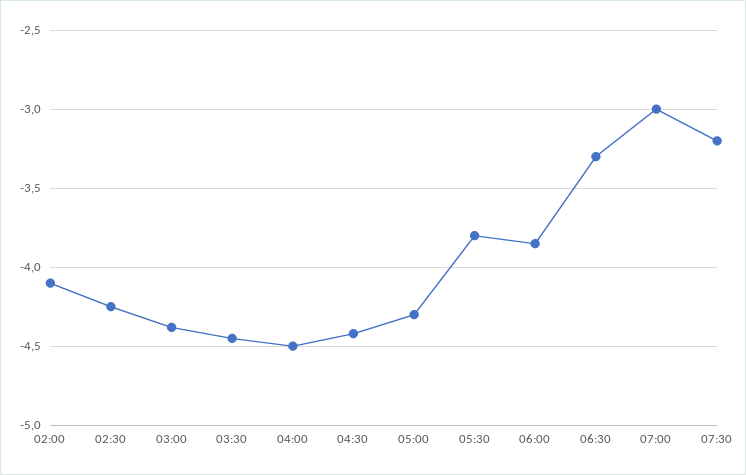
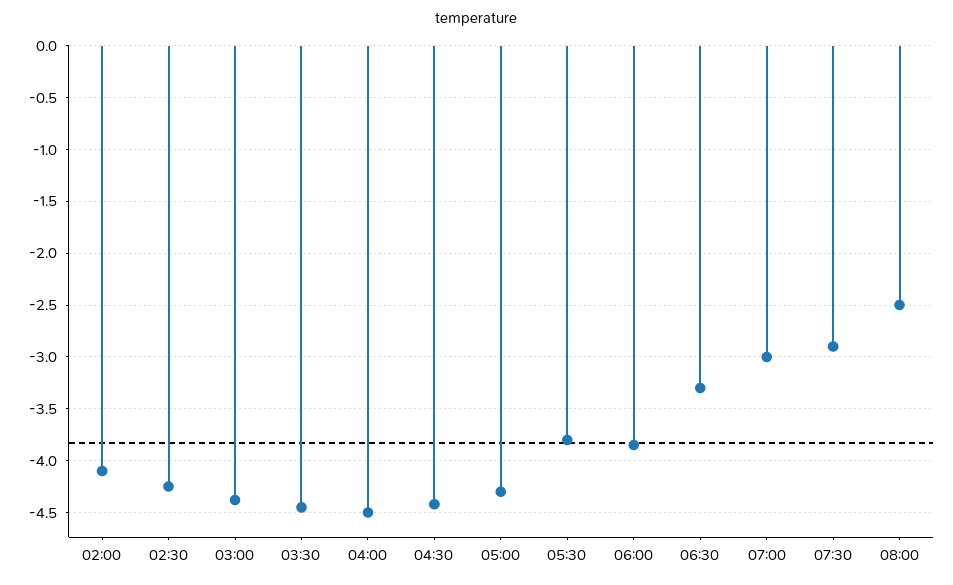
07:30: -3.2 -> -2.9
08:00: none -> -2.5

